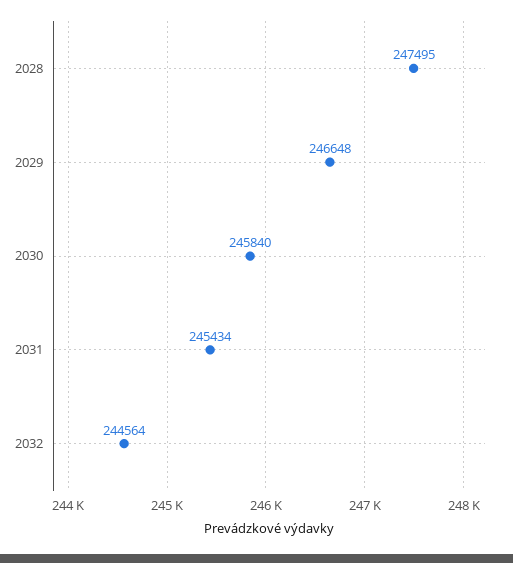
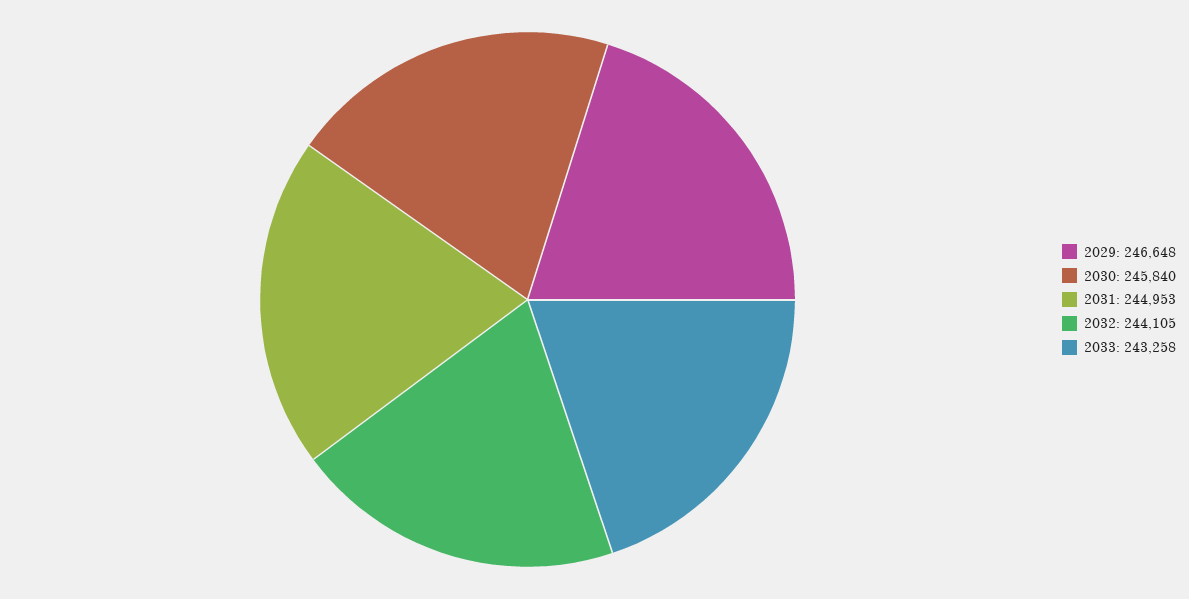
2028: 247495 -> none
2031: 245434 -> 244953
2032: 244564 -> 244105
2033: none -> 243258

